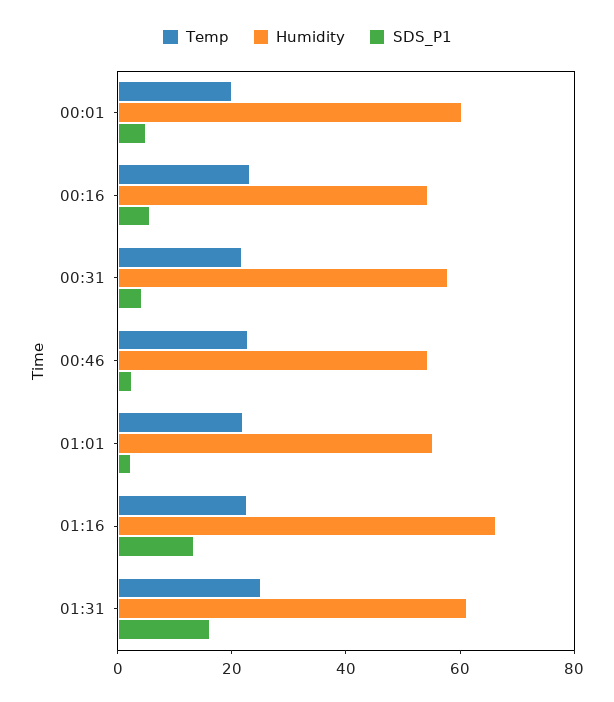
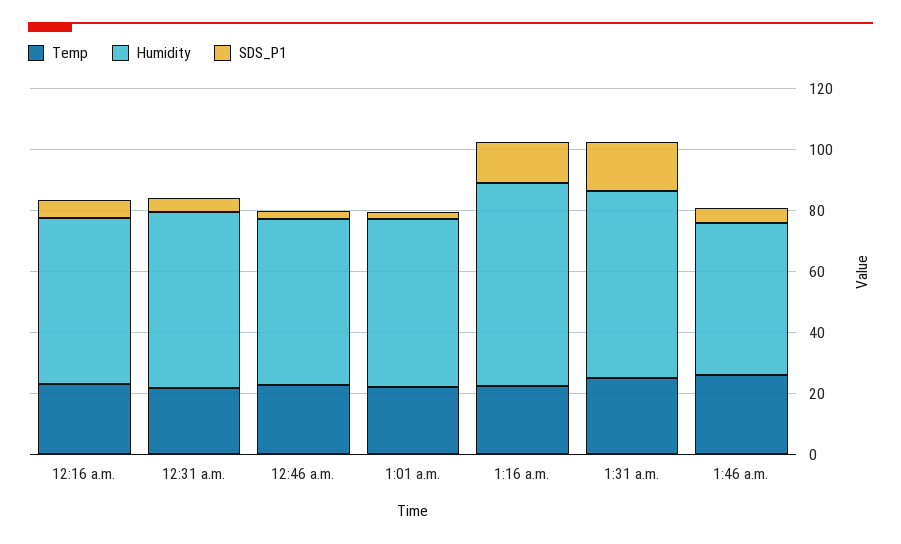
Temp, 00:01: 20 -> none
Humidity, 00:01: 60 -> none
SDS_P1, 00:01: 5 -> none
Temp, 1:46 a.m.: none -> 25
Humidity, 1:46 a.m.: none -> 50
SDS_P1, 1:46 a.m.: none -> 5

